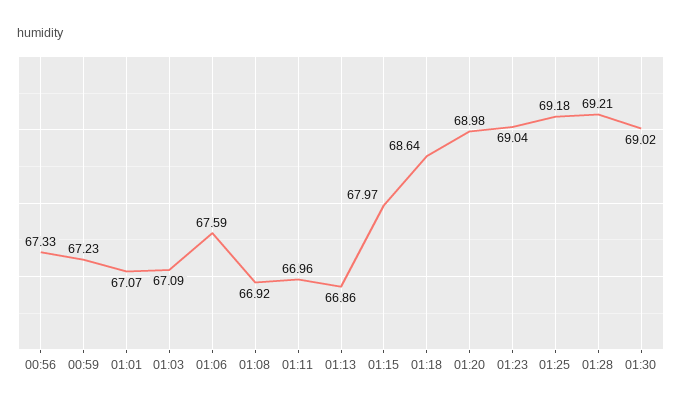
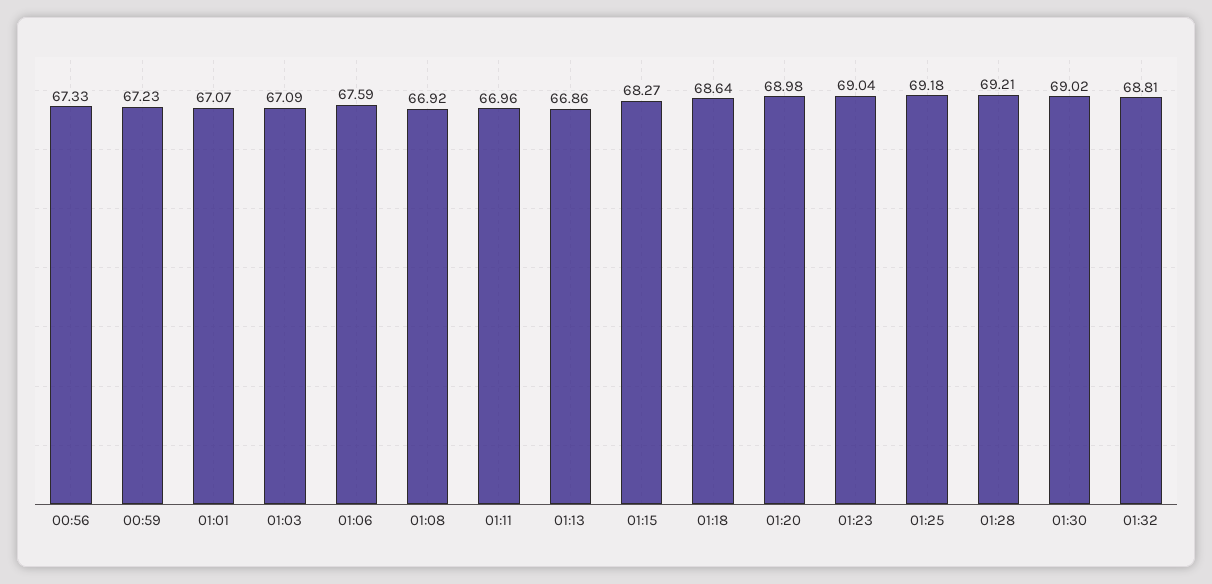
01:15: 67.97 -> 68.27
01:32: none -> 68.81

